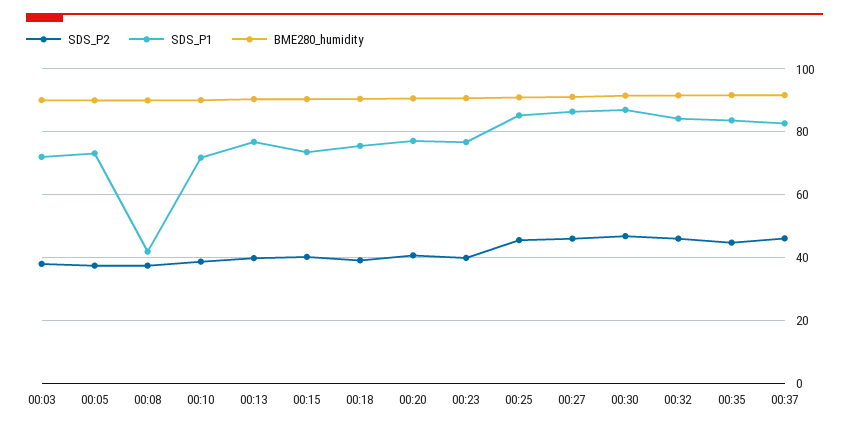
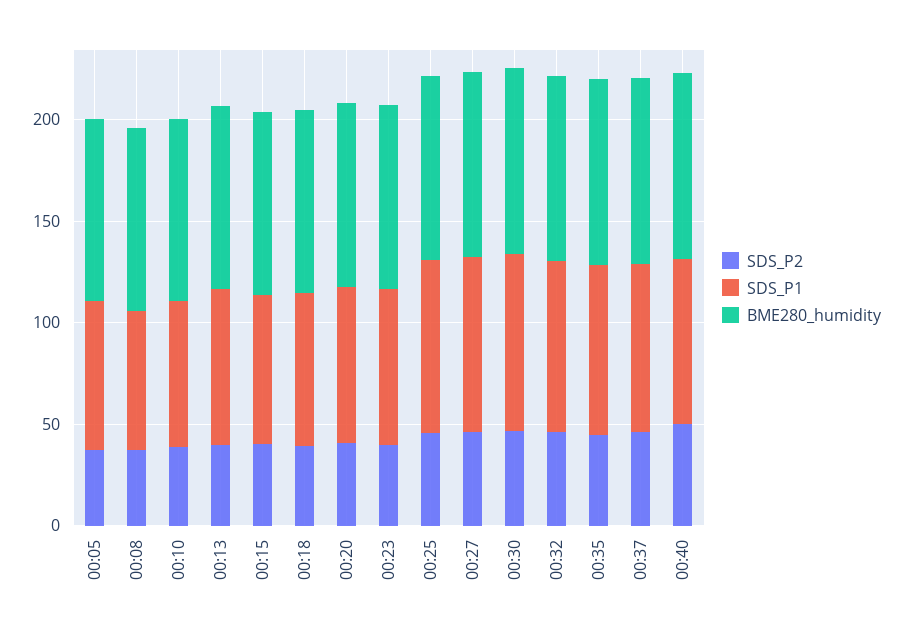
SDS_P2, 00:03: 38 -> none
SDS_P1, 00:03: 72 -> none
BME280_humidity, 00:03: 90 -> none
SDS_P1, 00:08: 42 -> 70
SDS_P2, 00:40: none -> 50
SDS_P1, 00:40: none -> 80
BME280_humidity, 00:40: none -> 90

